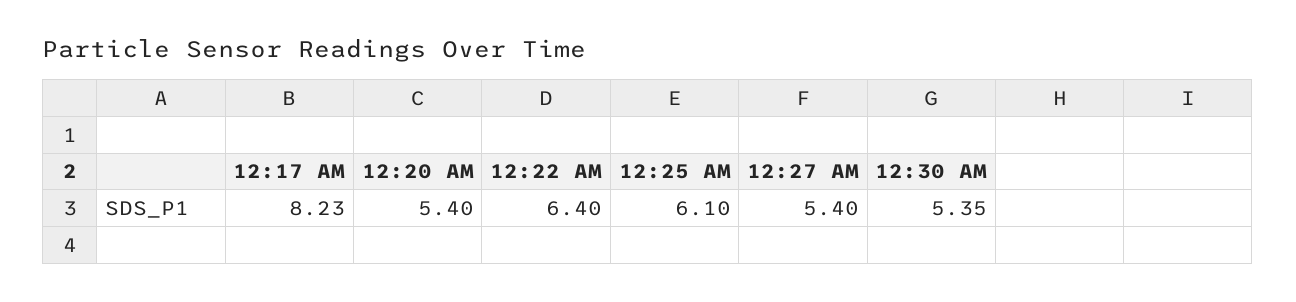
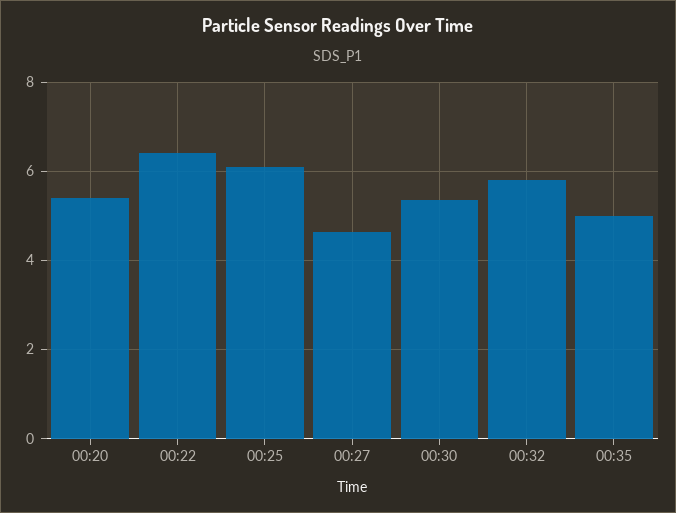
12:17 AM: 8.23 -> none
12:27 AM: 5.4 -> 4.6
00:32: none -> 5.8
00:35: none -> 5

